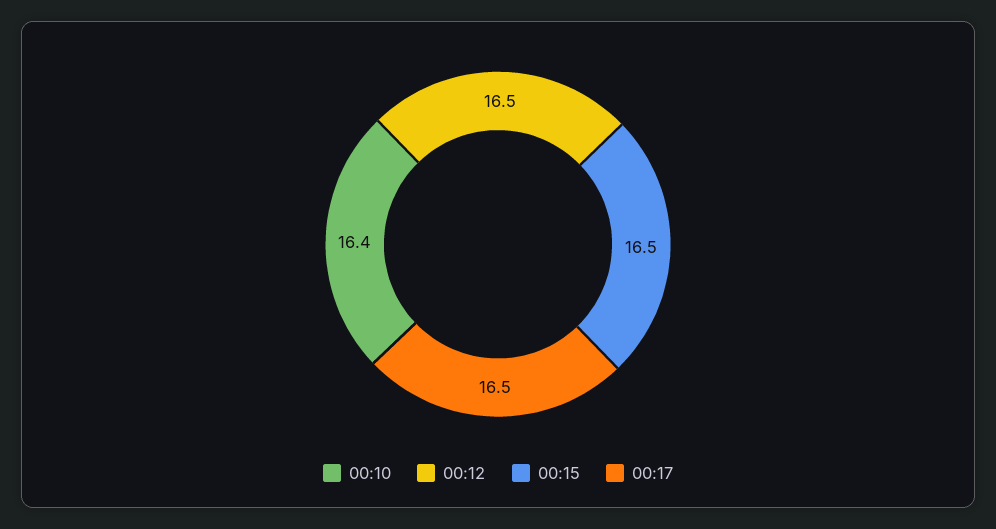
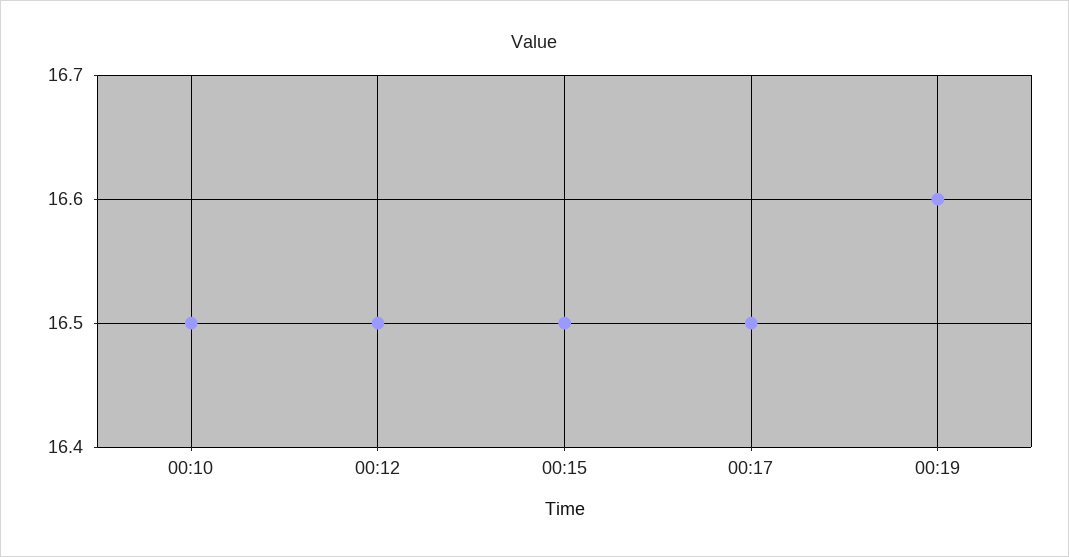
00:10: 16.4 -> 16.5
00:19: none -> 16.6

